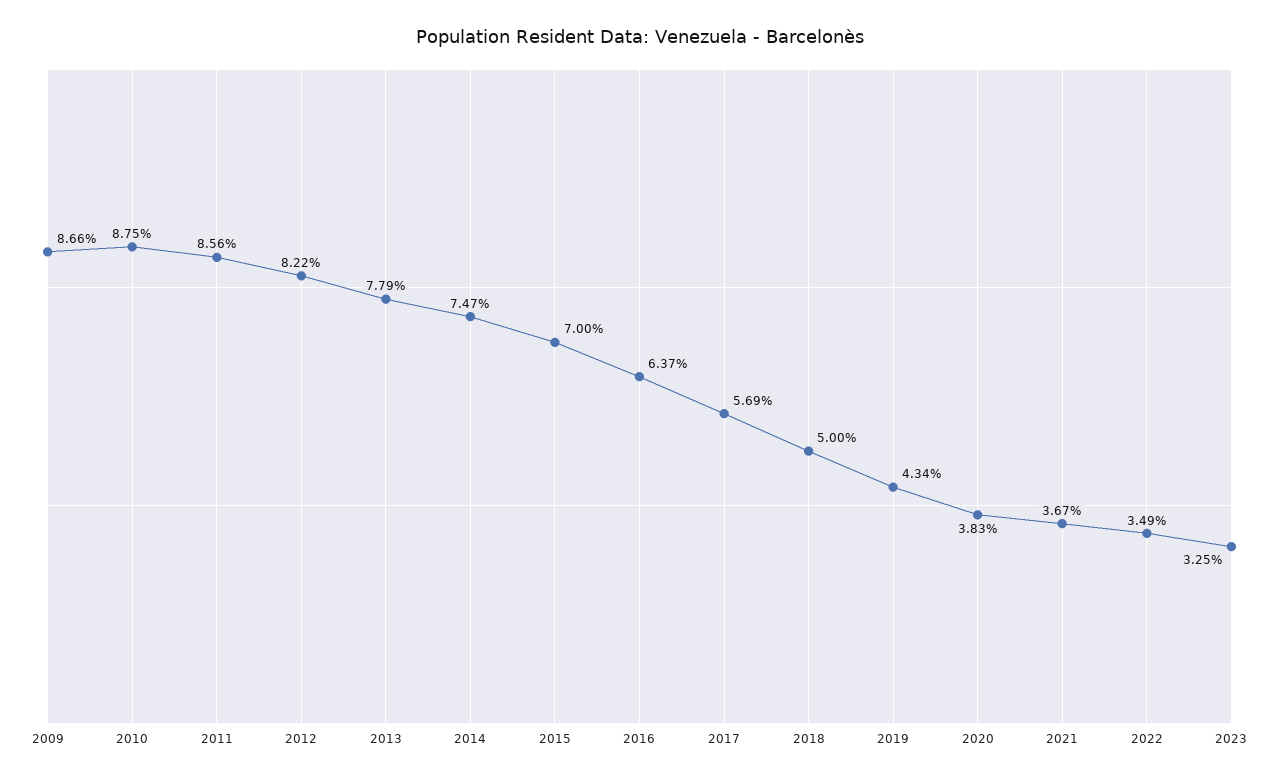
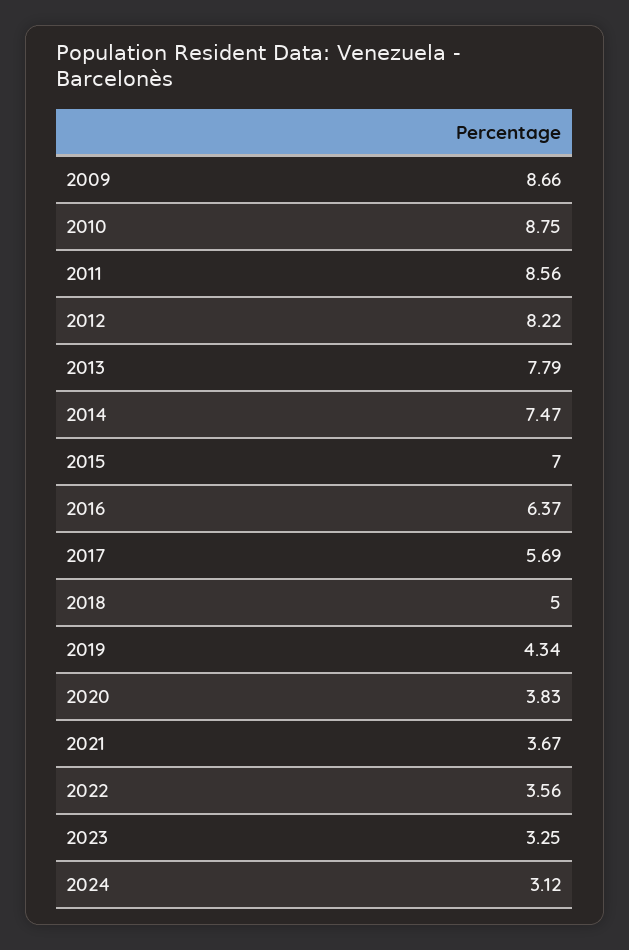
2022: 3.49 -> 3.56
2024: none -> 3.12

